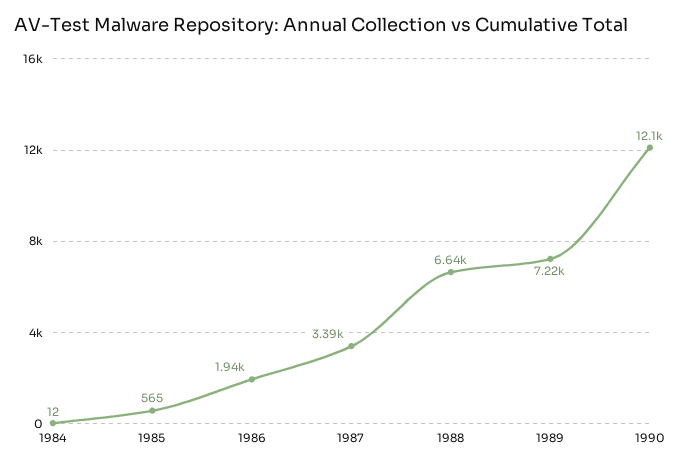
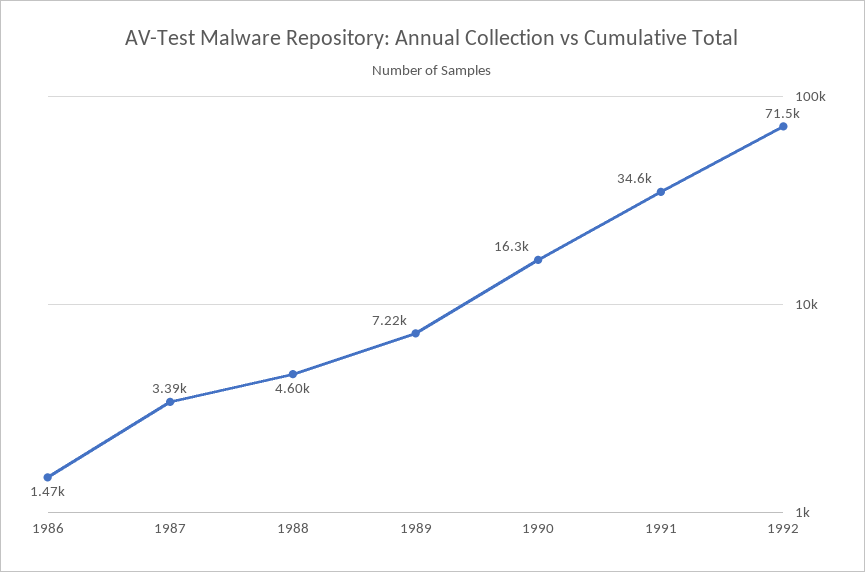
1984: 12 -> none
1985: 565 -> none
1986: 1940 -> 1470
1988: 6640 -> 4600
1990: 12100 -> 16300
1991: none -> 34600
1992: none -> 71500

